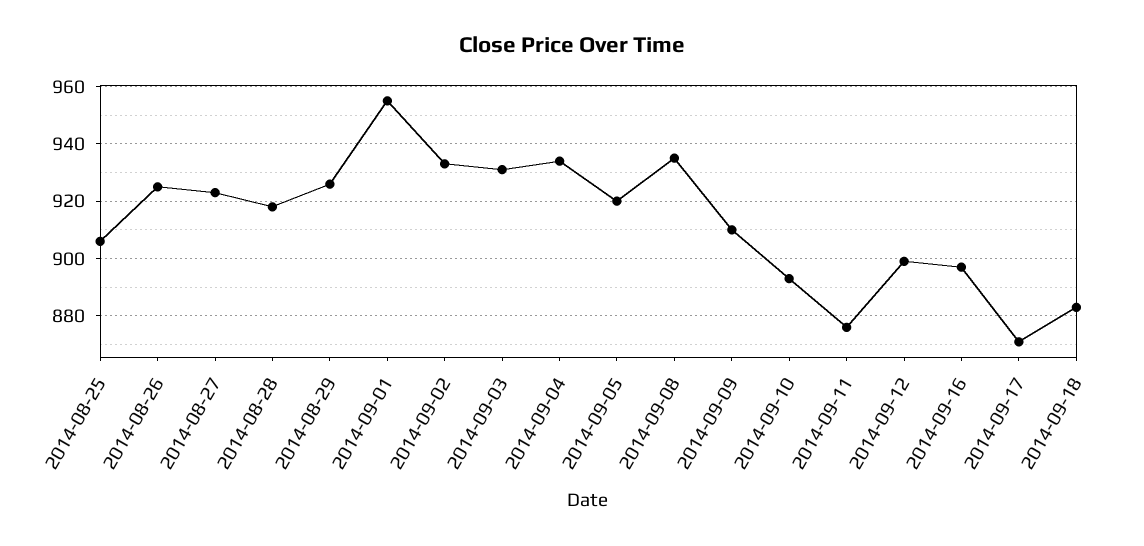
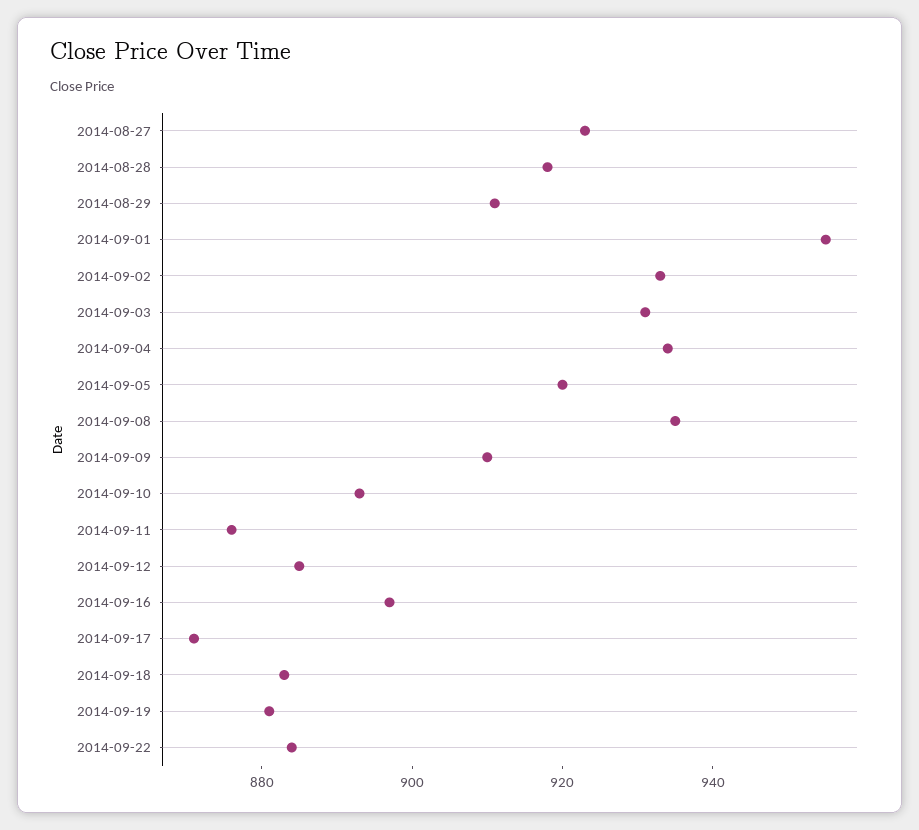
2014-08-25: 905 -> none
2014-08-26: 925 -> none
2014-08-29: 925 -> 910
2014-09-12: 900 -> 885
2014-09-19: none -> 880
2014-09-22: none -> 885

